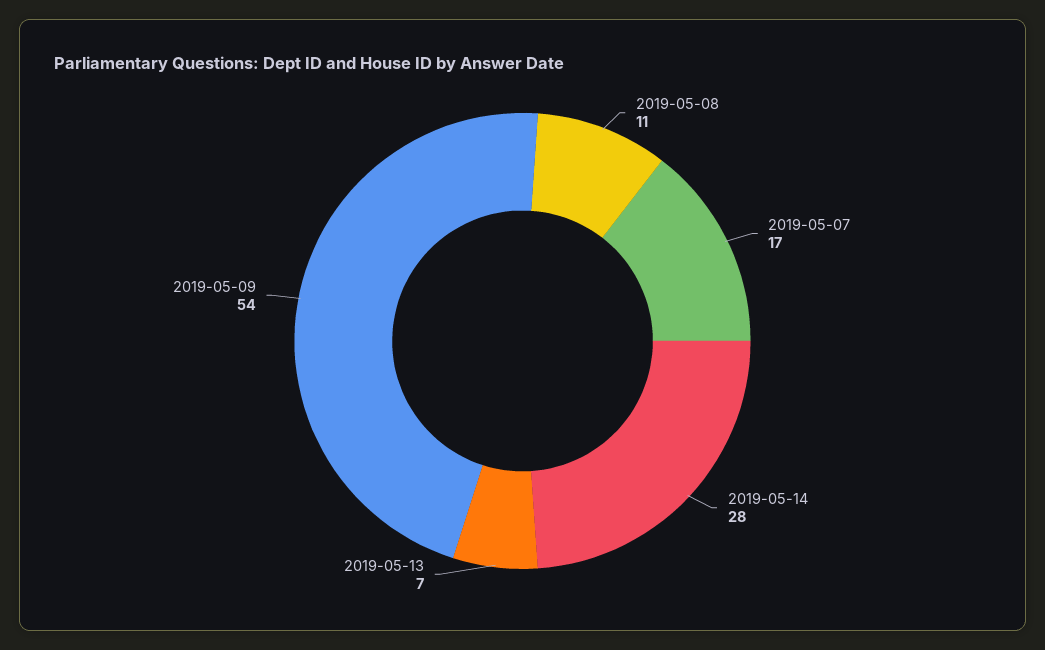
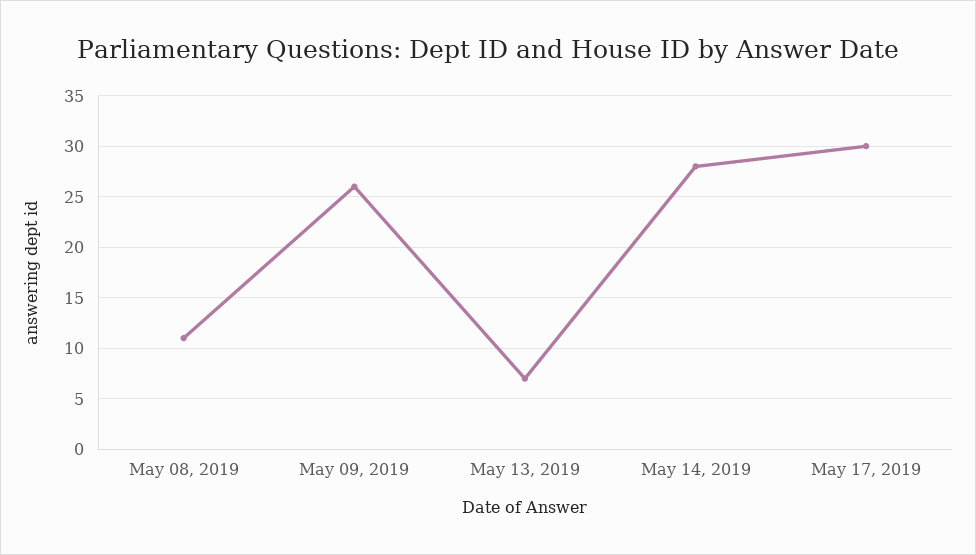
2019-05-07: 17 -> none
2019-05-09: 54 -> 26
May 17, 2019: none -> 30

